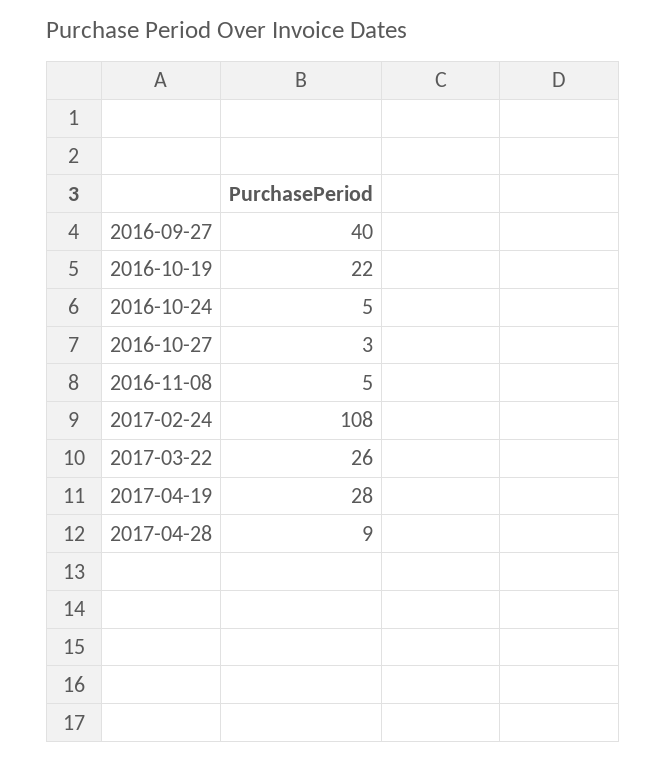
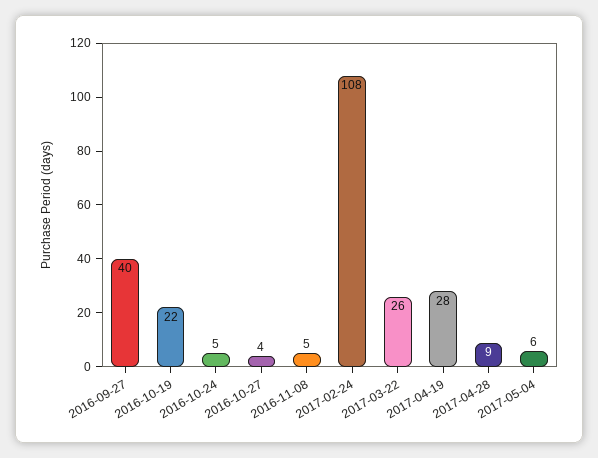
2016-10-27: 3 -> 4
2017-05-04: none -> 6

